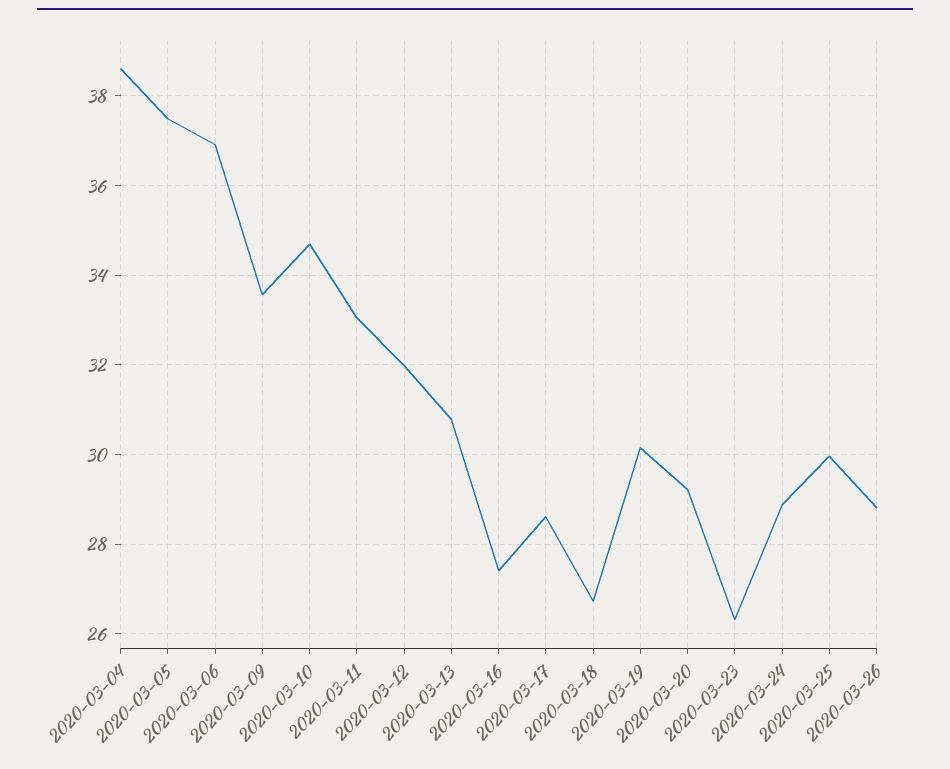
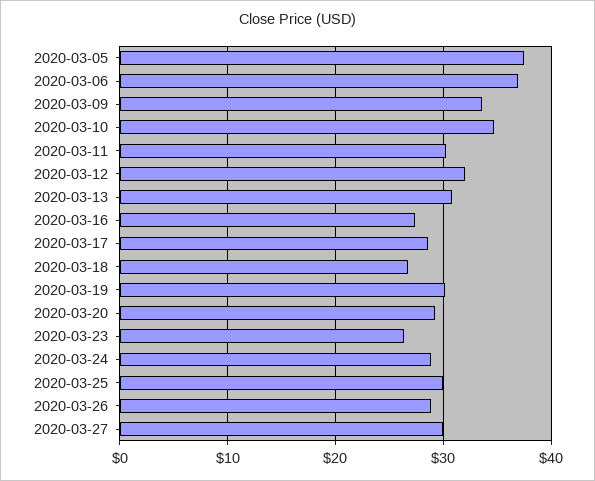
2020-03-04: 38.6 -> none
2020-03-11: 33 -> 30
2020-03-27: none -> 30

